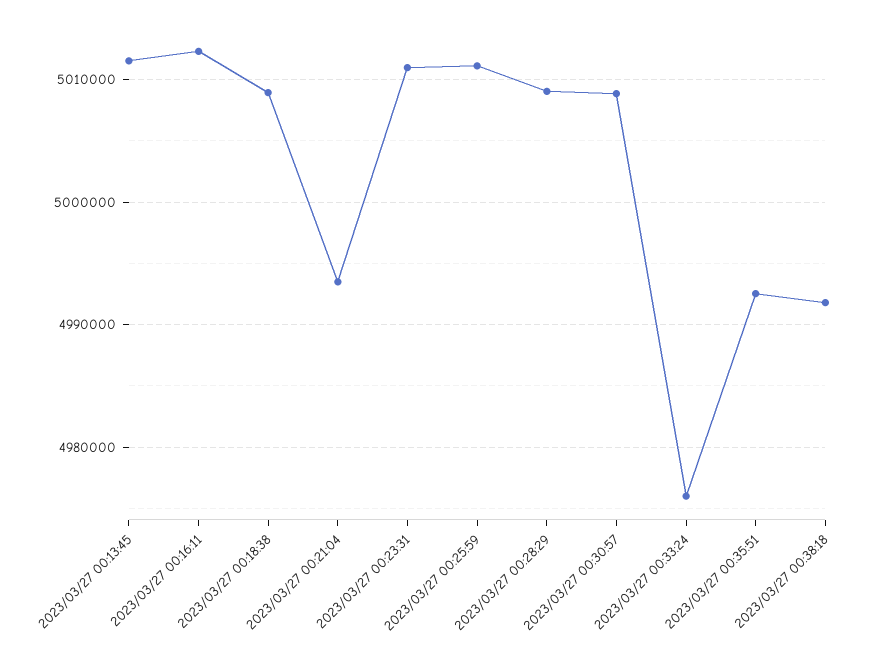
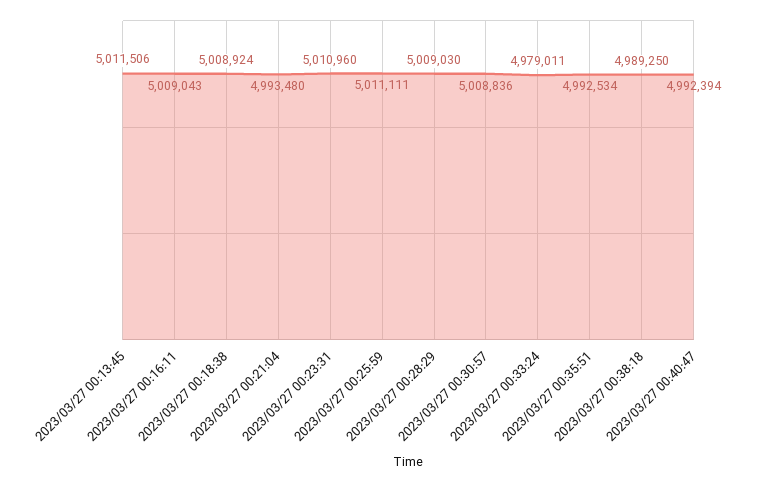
2023/03/27 00:16:11: 5012000 -> 5009043
2023/03/27 00:33:24: 4976000 -> 4979011
2023/03/27 00:38:18: 4992000 -> 4989250
2023/03/27 00:40:47: none -> 4992394

